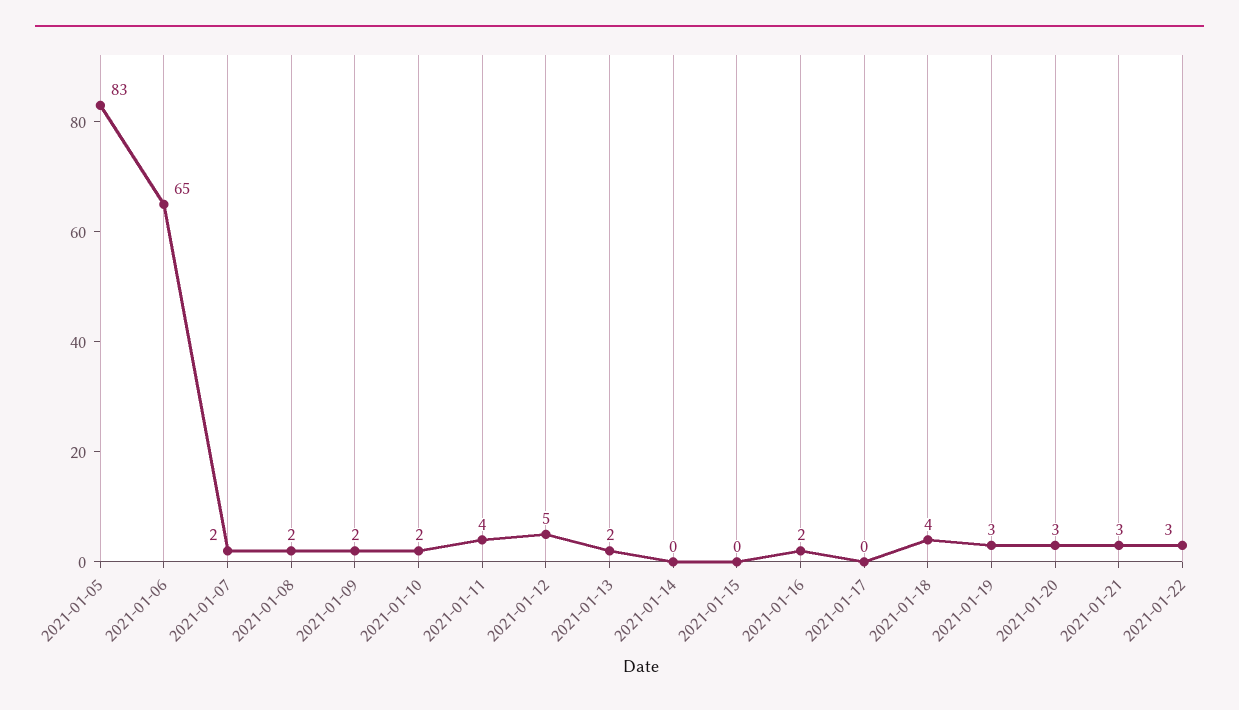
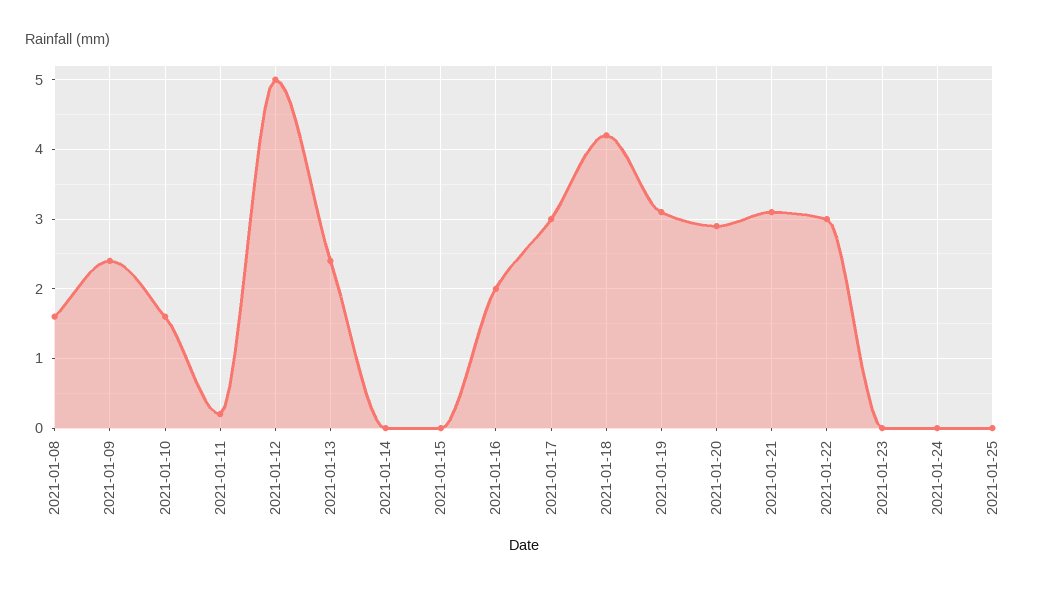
2021-01-05: 83 -> none
2021-01-06: 65 -> none
2021-01-07: 2 -> none
2021-01-11: 4 -> 0.2
2021-01-17: 0 -> 3
2021-01-23: none -> 0
2021-01-24: none -> 0
2021-01-25: none -> 0

